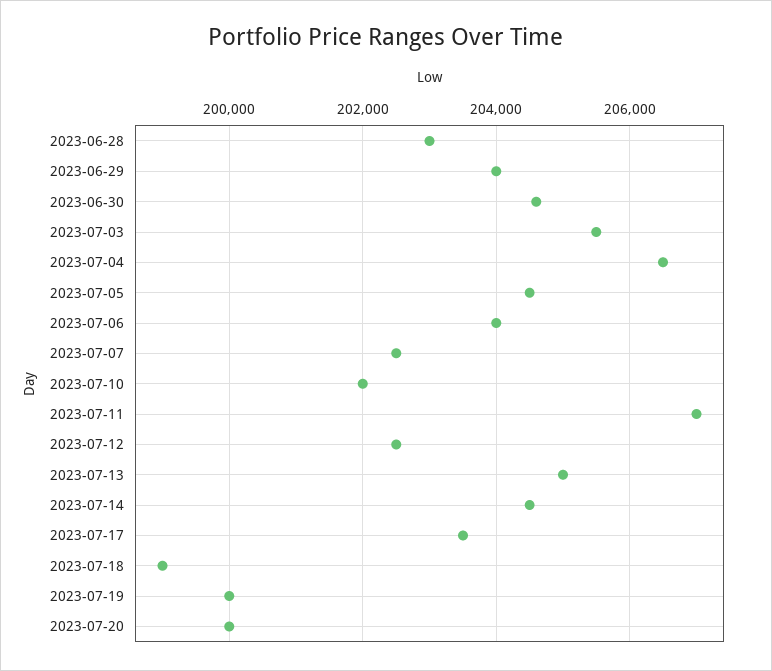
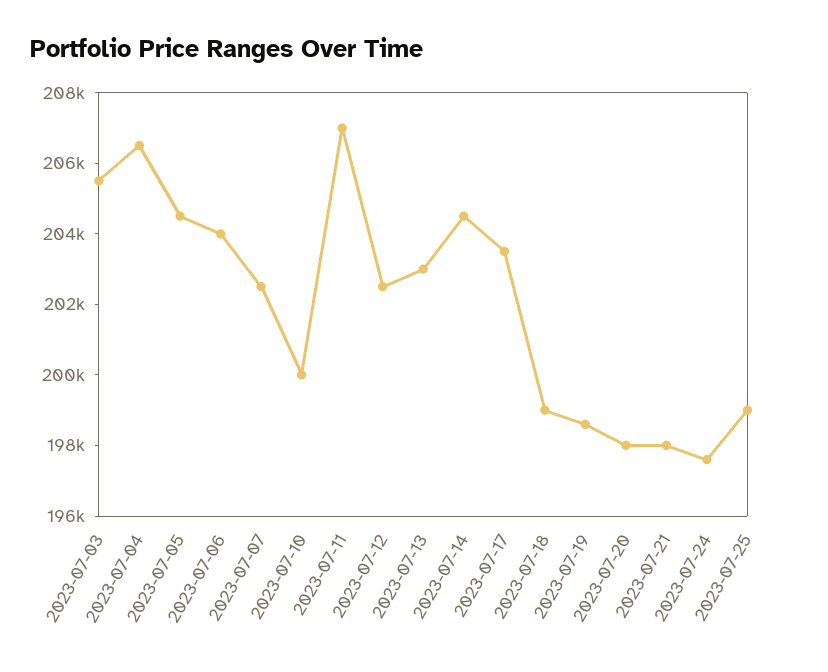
2023-06-28: 203000 -> none
2023-06-29: 204000 -> none
2023-06-30: 204600 -> none
2023-07-10: 202000 -> 200000
2023-07-13: 205000 -> 203000
2023-07-19: 200000 -> 198500
2023-07-20: 200000 -> 198000
2023-07-21: none -> 198000
2023-07-24: none -> 197500
2023-07-25: none -> 199000

